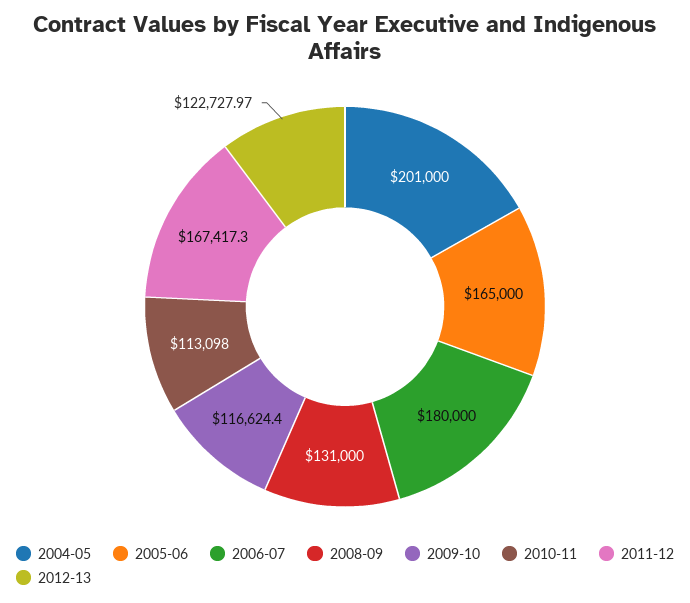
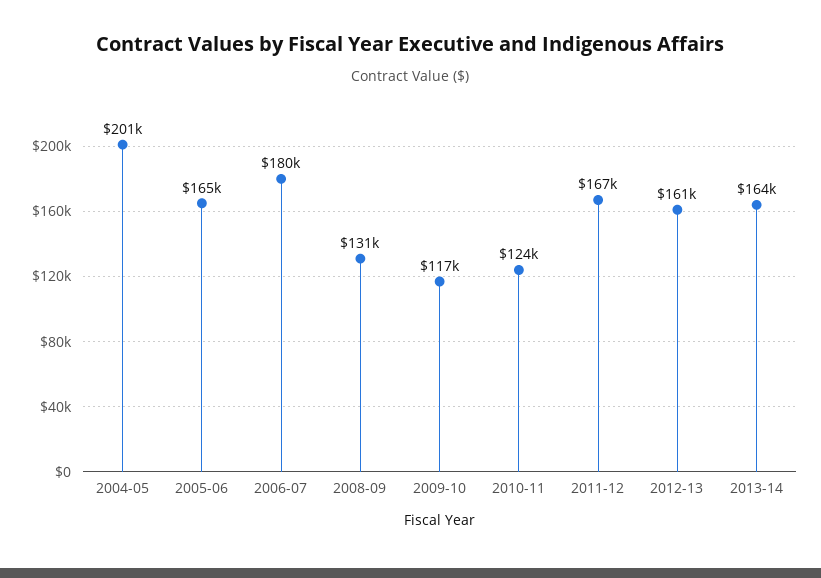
2010-11: 113098 -> 124000
2012-13: 122727.97 -> 161000
2013-14: none -> 164000

